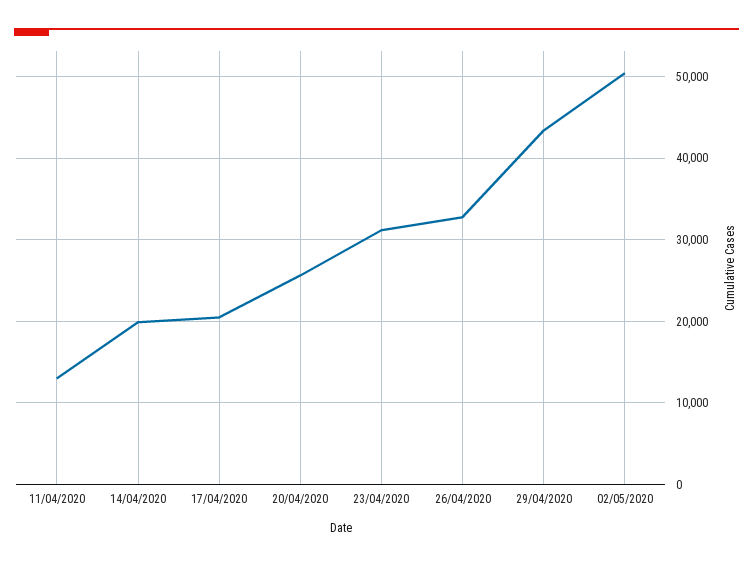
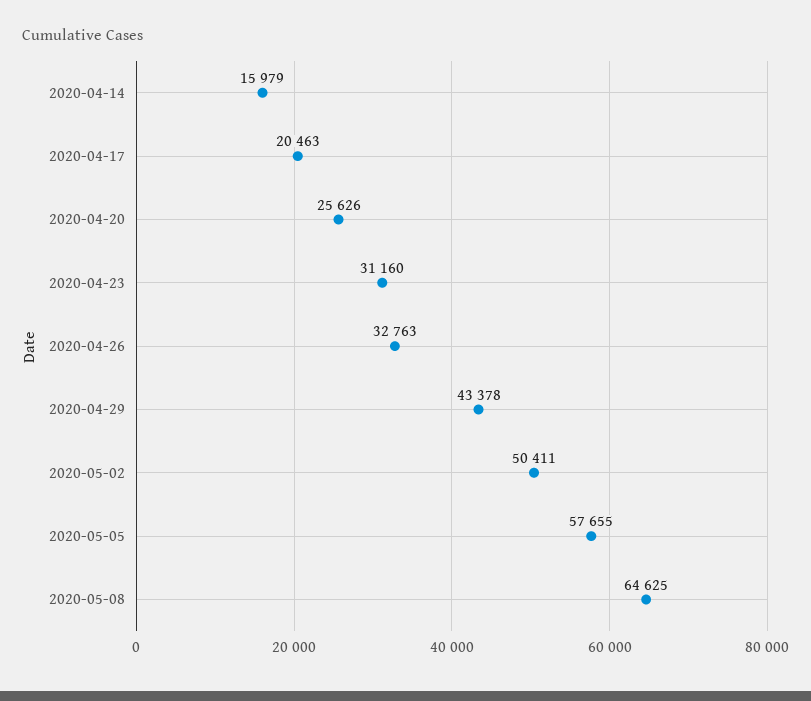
11/04/2020: 13000 -> none
14/04/2020: 20000 -> 15979
2020-05-05: none -> 57655
2020-05-08: none -> 64625

